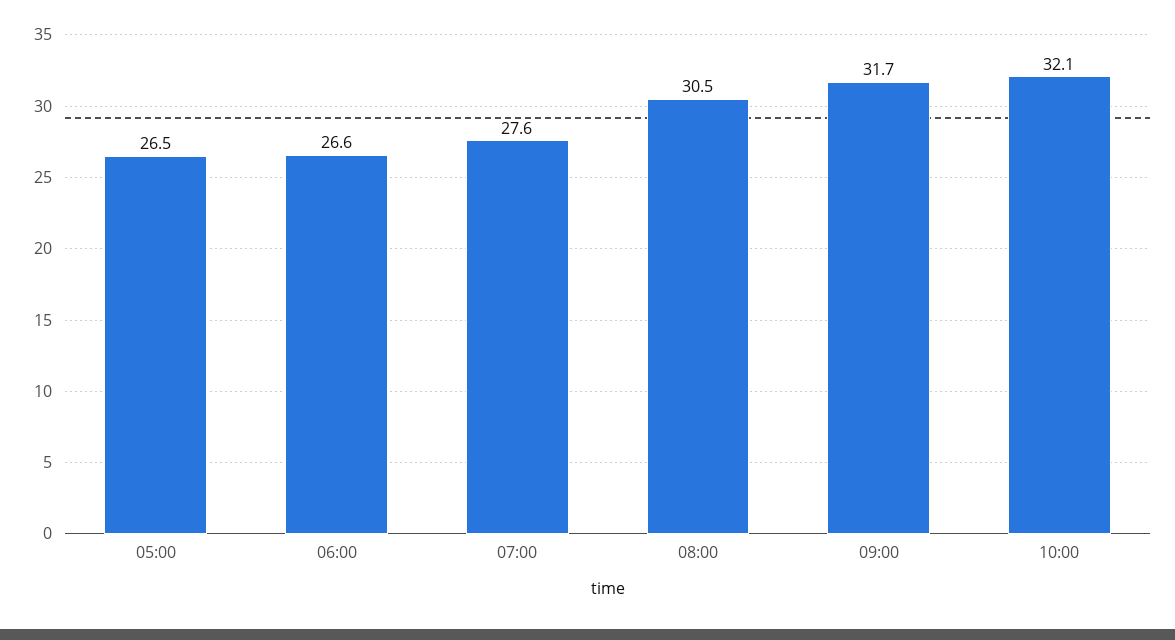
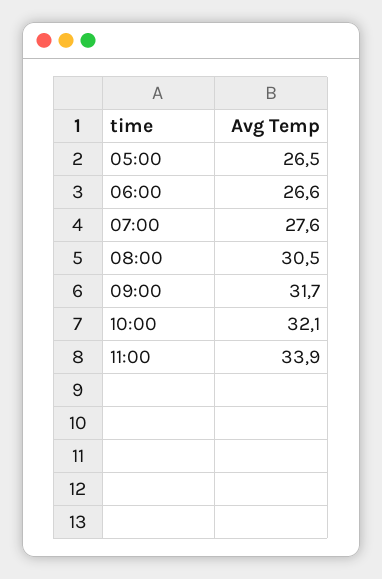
11:00: none -> 33.9

